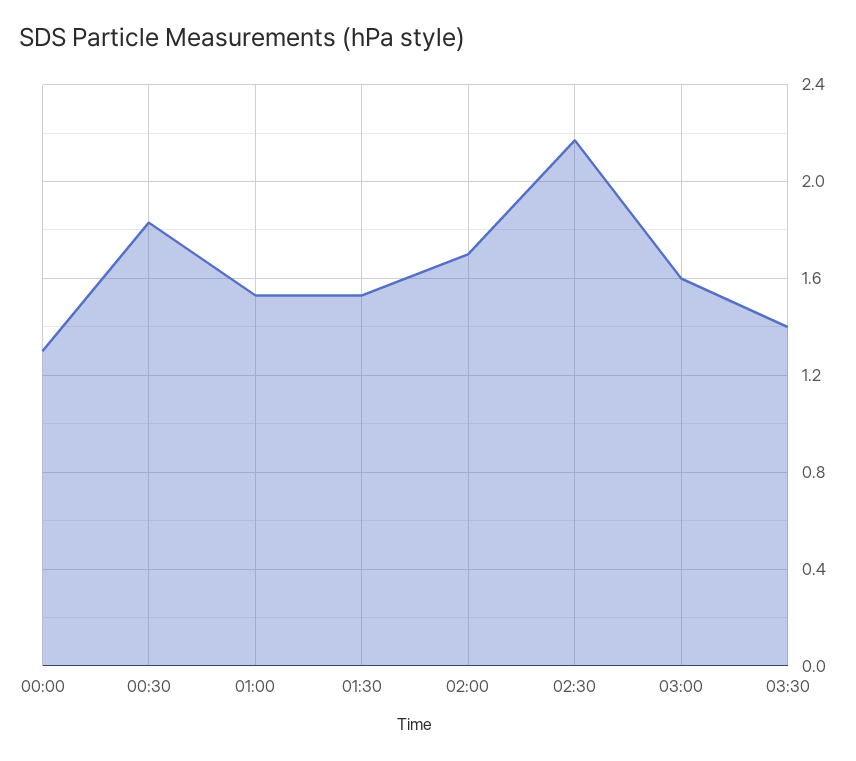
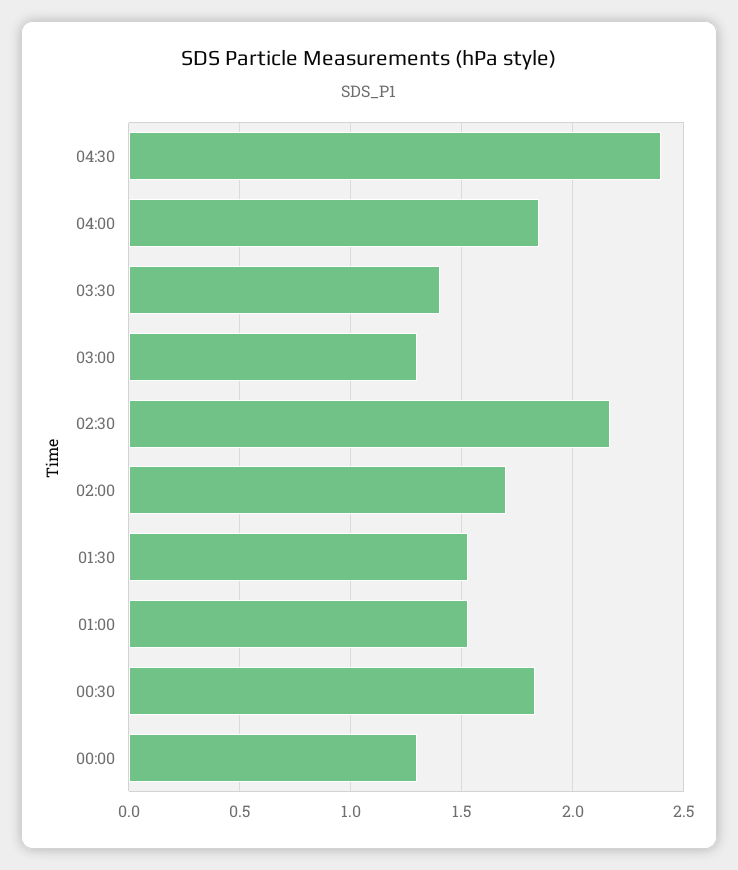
03:00: 1.6 -> 1.3
04:30: none -> 2.4
04:00: none -> 1.85

